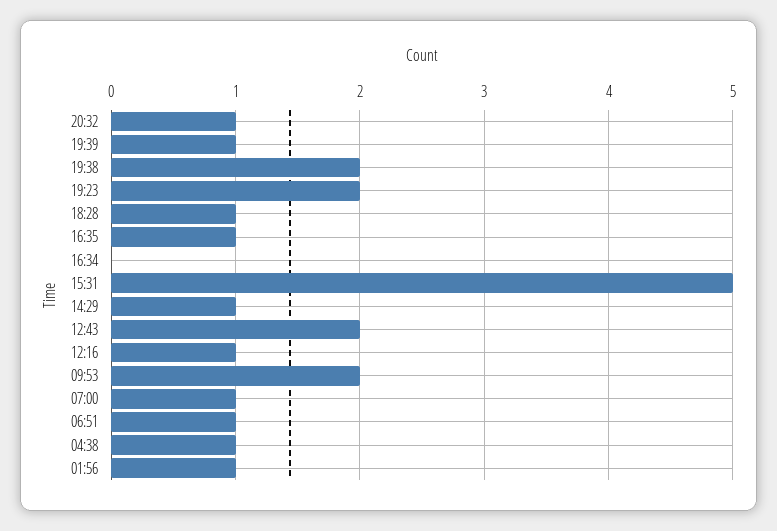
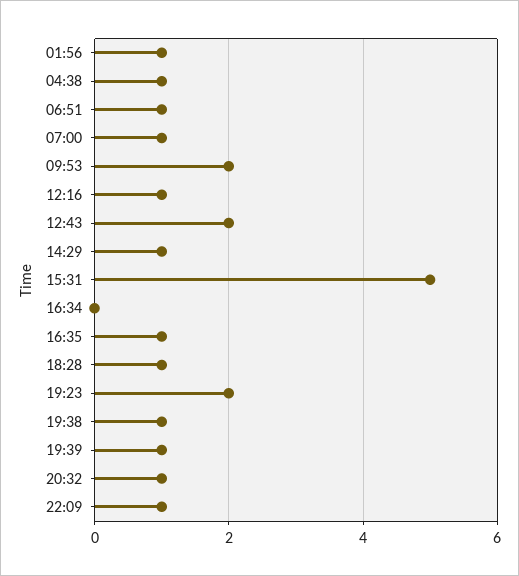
19:38: 2 -> 1
22:09: none -> 1

